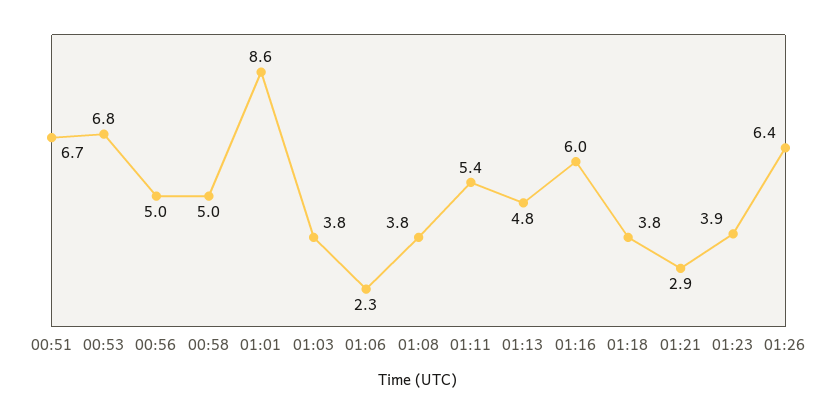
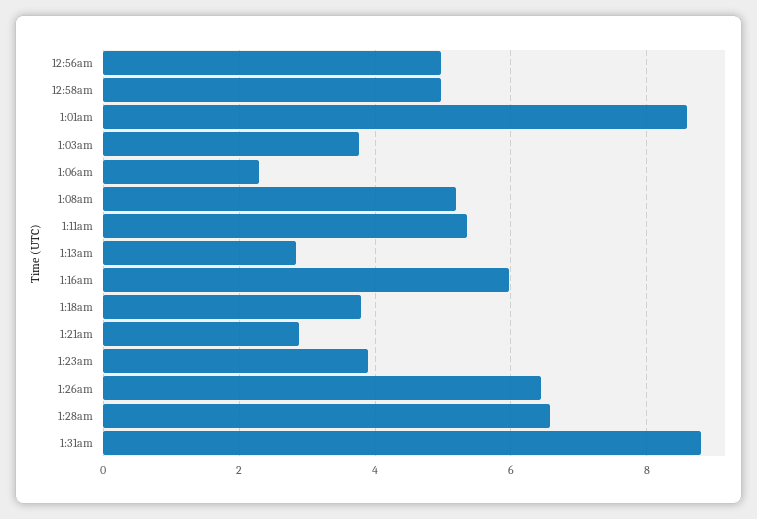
00:51: 6.7 -> none
00:53: 6.8 -> none
01:08: 3.8 -> 5.2
01:13: 4.8 -> 2.8
1:28am: none -> 6.6
1:31am: none -> 8.8

